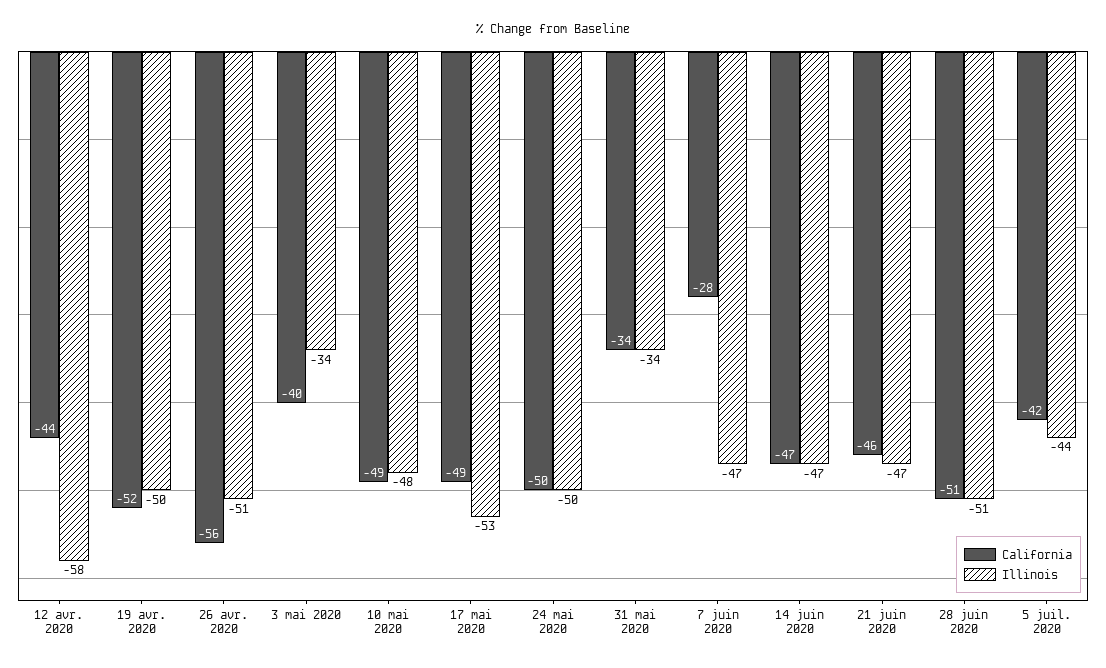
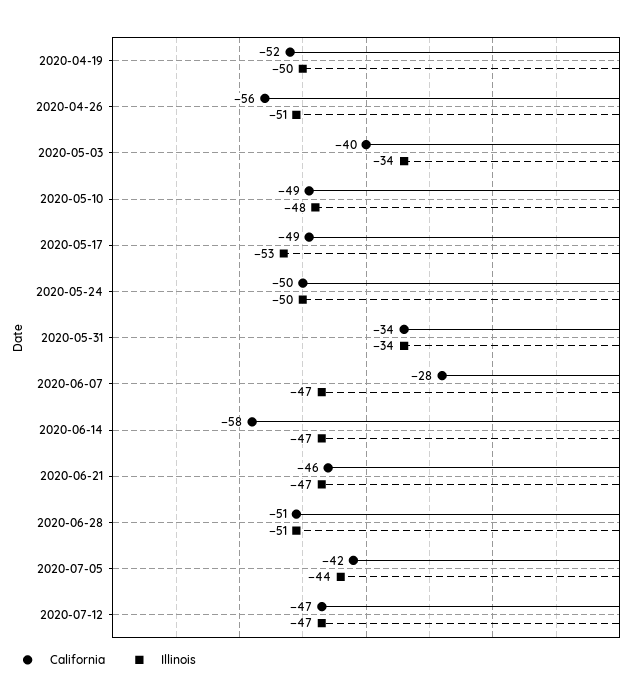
California, 12 avr. 2020: -44 -> none
Illinois, 12 avr. 2020: -58 -> none
California, 14 juin 2020: -47 -> -58
California, 2020-07-12: none -> -47
Illinois, 2020-07-12: none -> -47

